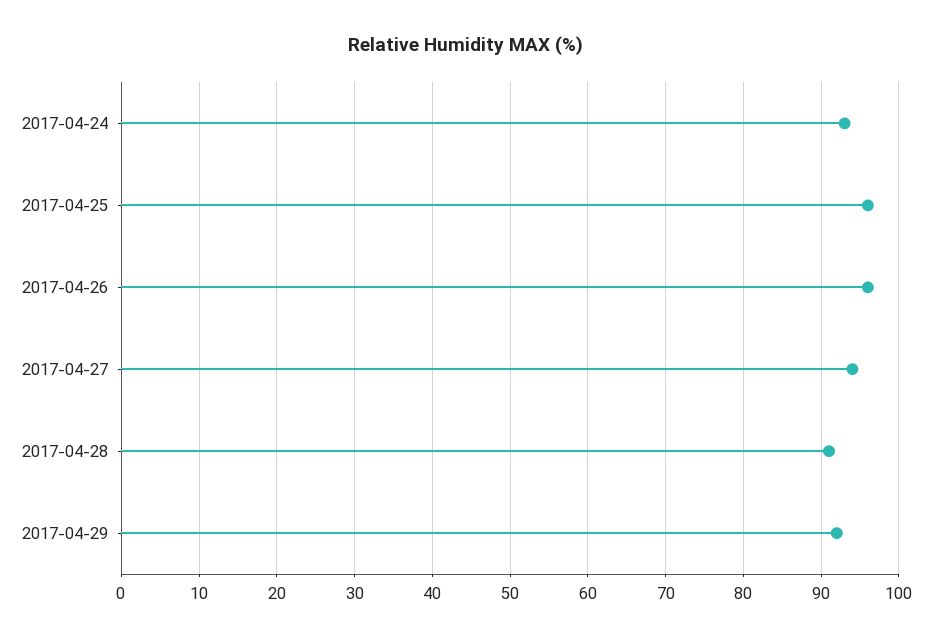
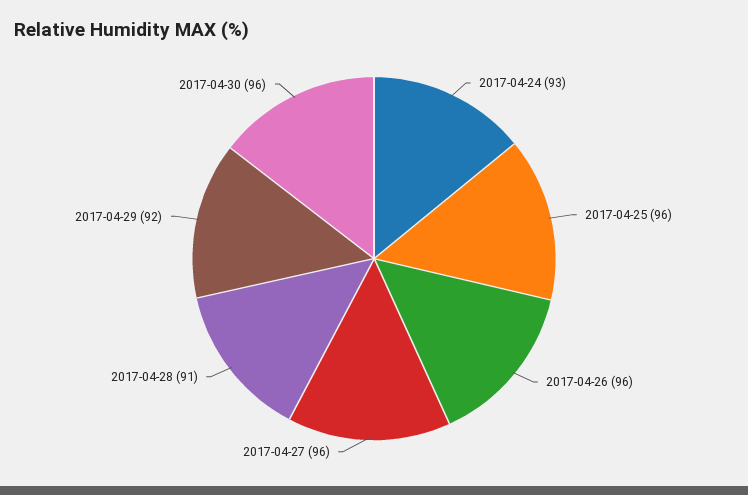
2017-04-27: 94 -> 96
2017-04-30: none -> 96

